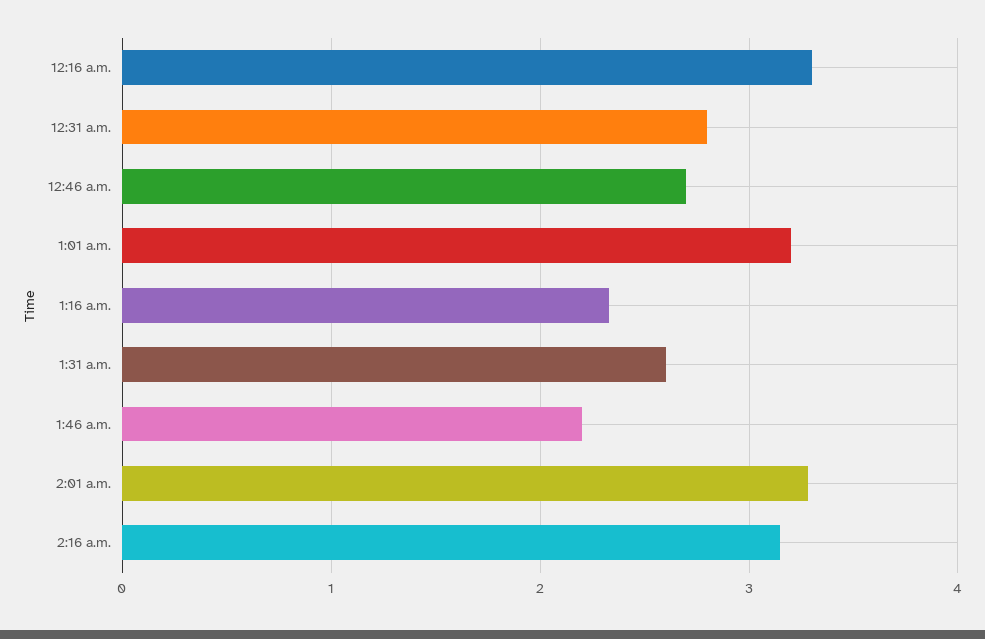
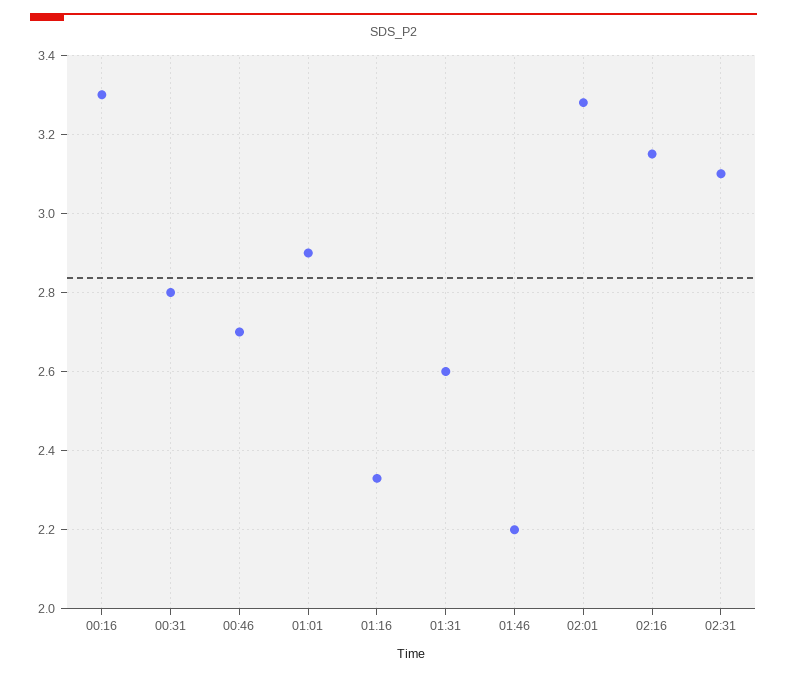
1:01 a.m.: 3.2 -> 2.9
02:31: none -> 3.1

